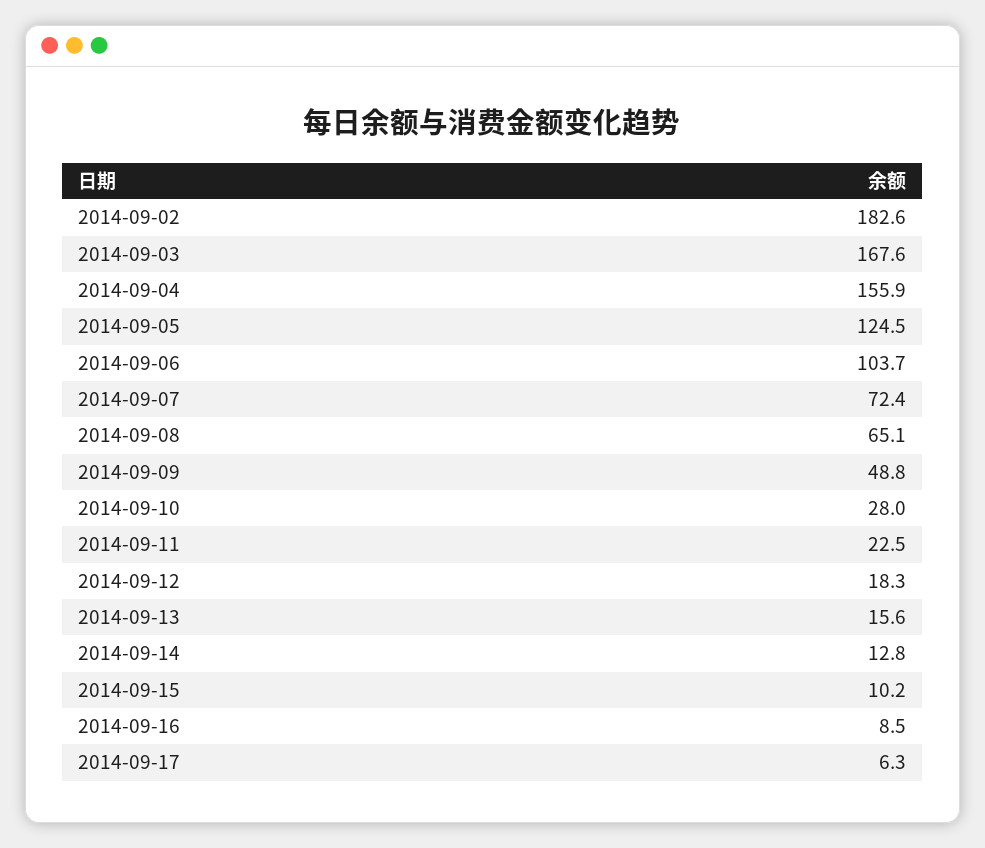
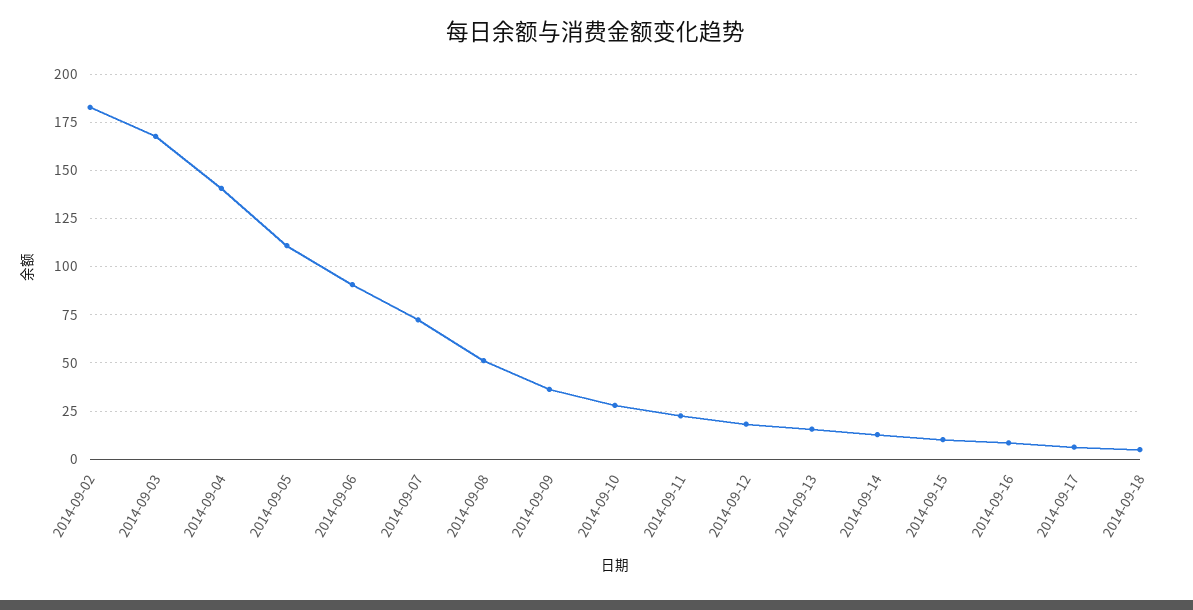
2014-09-04: 155.9 -> 140
2014-09-05: 124.5 -> 110
2014-09-06: 103.7 -> 90
2014-09-08: 65.1 -> 50
2014-09-09: 48.8 -> 35
2014-09-18: none -> 5

